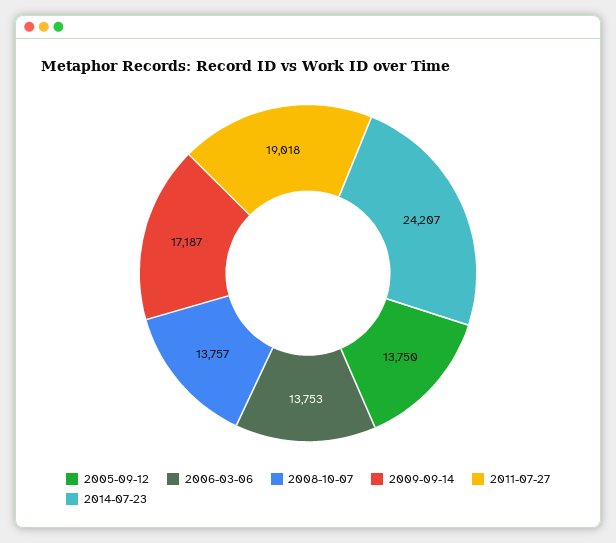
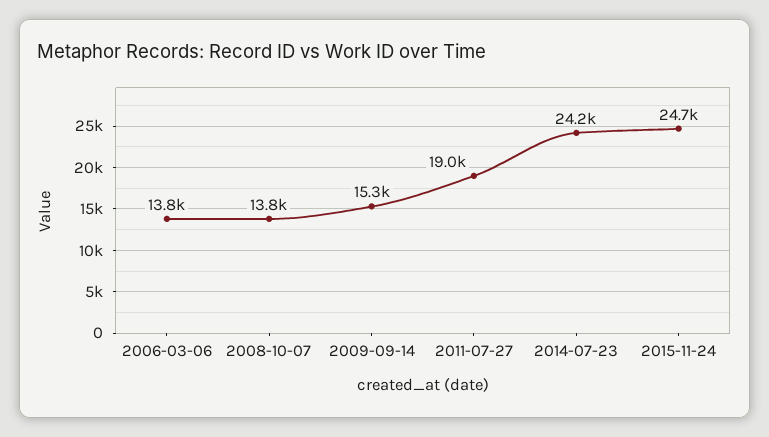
2005-09-12: 13750 -> none
2009-09-14: 17187 -> 15300
2015-11-24: none -> 24700

